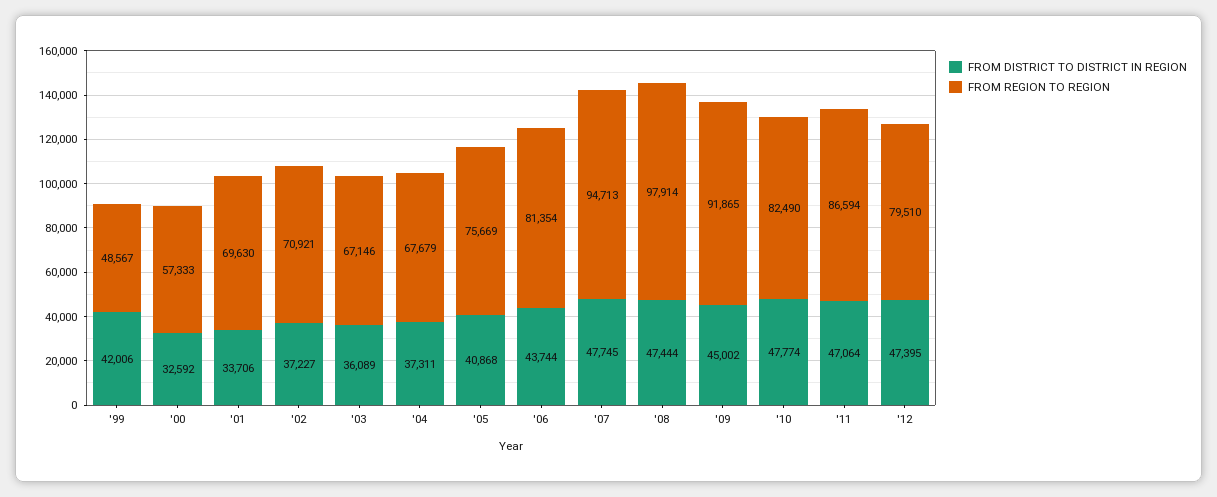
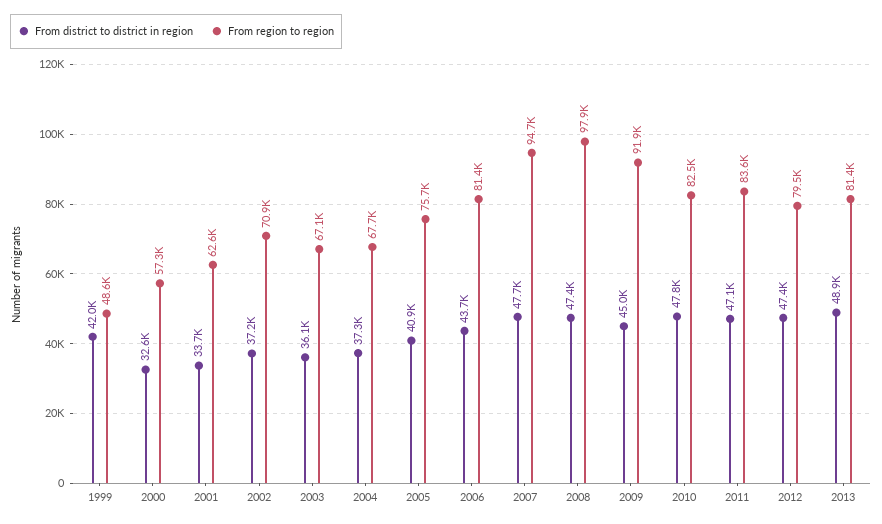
FROM REGION TO REGION, '01: 69630 -> 62600
FROM REGION TO REGION, '11: 86594 -> 83600
FROM DISTRICT TO DISTRICT IN REGION, 2013: none -> 48900
FROM REGION TO REGION, 2013: none -> 81400

